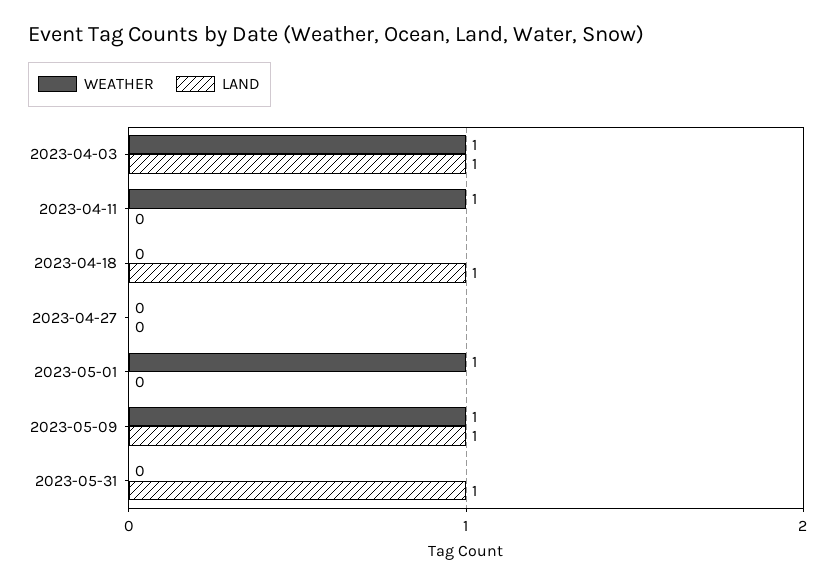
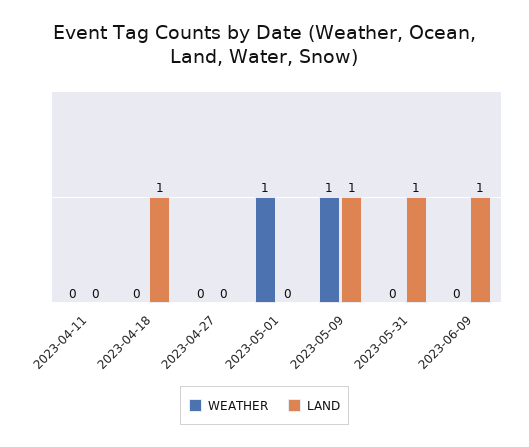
WEATHER, 2023-04-03: 1 -> none
LAND, 2023-04-03: 1 -> none
WEATHER, 2023-04-11: 1 -> 0
WEATHER, 2023-06-09: none -> 0
LAND, 2023-06-09: none -> 1

